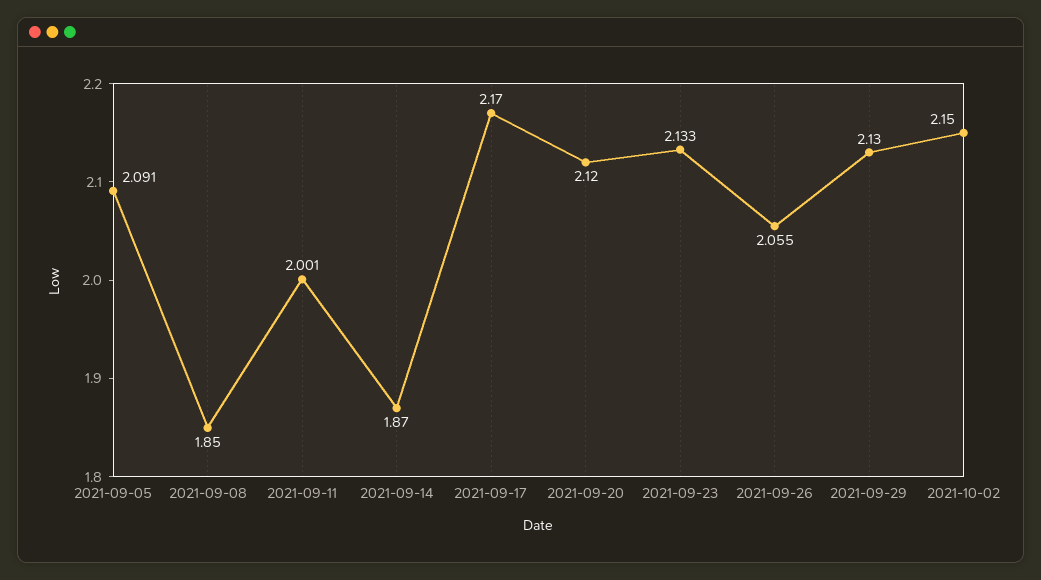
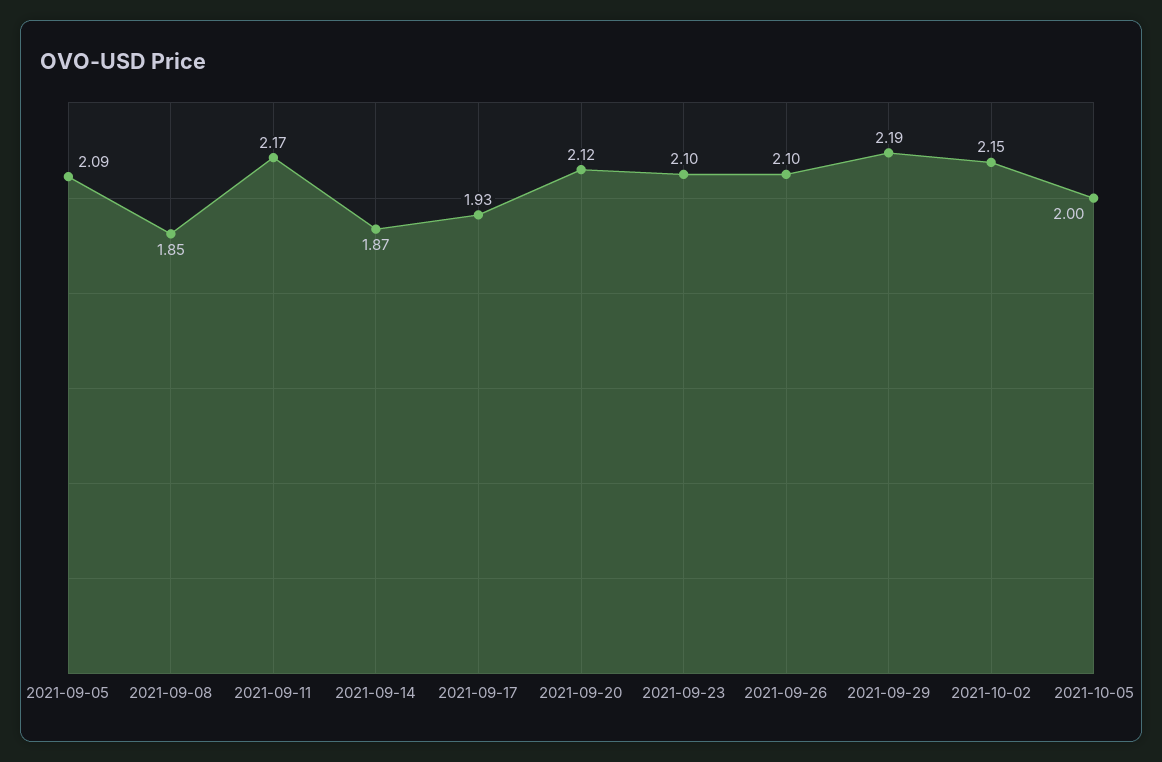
2021-09-11: 2.001 -> 2.17
2021-09-17: 2.17 -> 1.93
2021-09-23: 2.133 -> 2.1
2021-09-26: 2.055 -> 2.1
2021-09-29: 2.13 -> 2.19
2021-10-05: none -> 2

